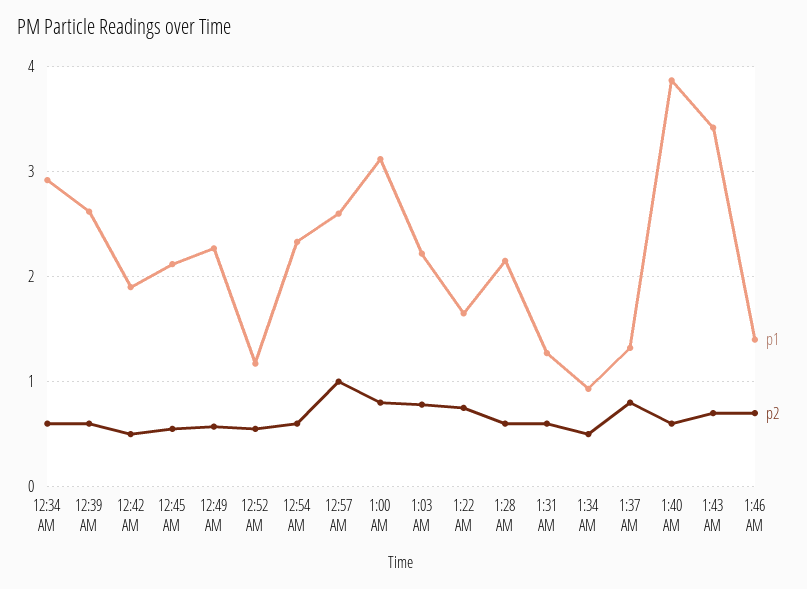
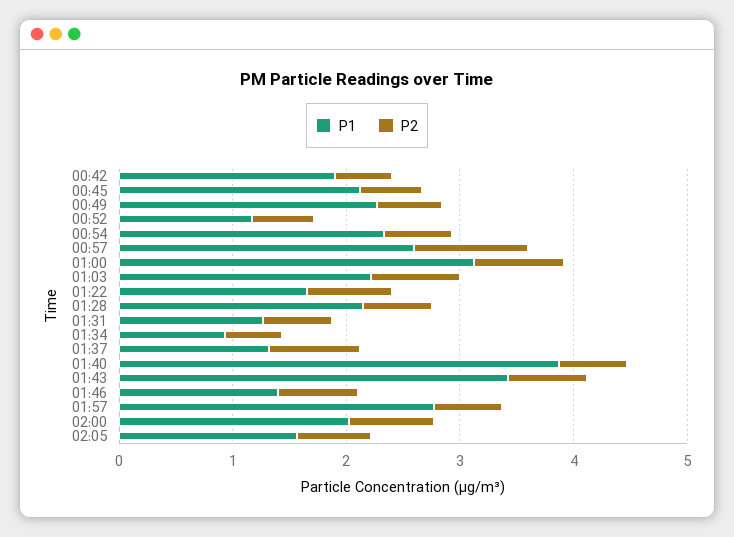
p1, 12:34 AM: 2.9 -> none
p2, 12:34 AM: 0.6 -> none
p1, 12:39 AM: 2.6 -> none
p2, 12:39 AM: 0.6 -> none
p1, 01:57: none -> 2.8
p2, 01:57: none -> 0.6
p1, 02:00: none -> 2
p2, 02:00: none -> 0.8
p1, 02:05: none -> 1.6
p2, 02:05: none -> 0.6

